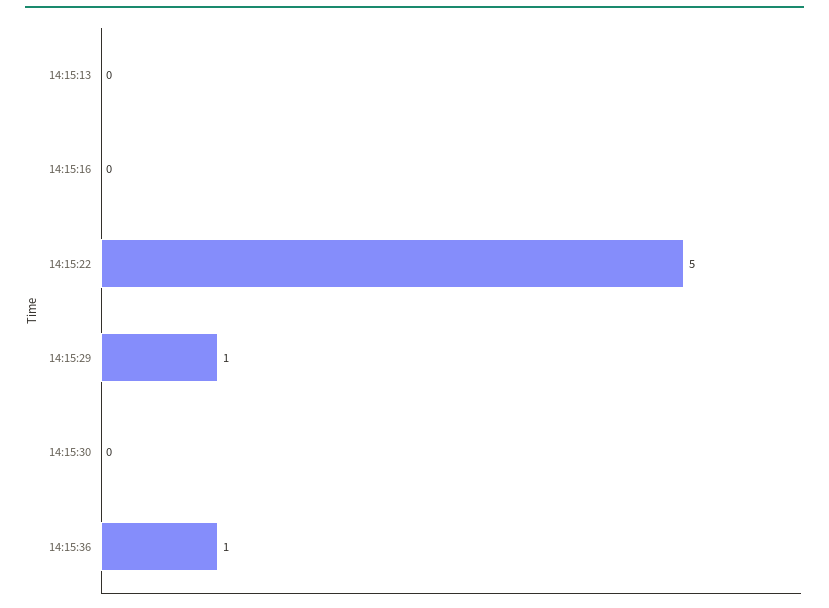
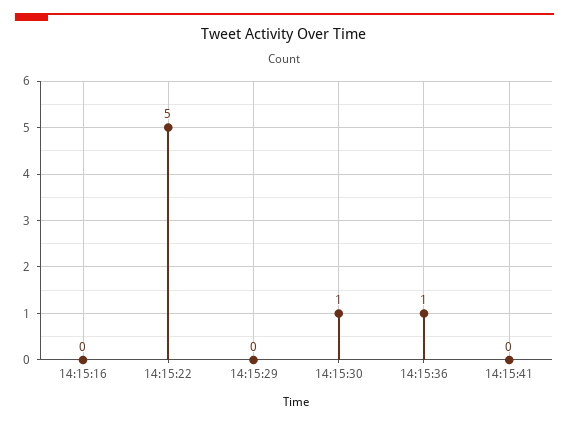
14:15:13: 0 -> none
14:15:29: 1 -> 0
14:15:30: 0 -> 1
14:15:41: none -> 0

